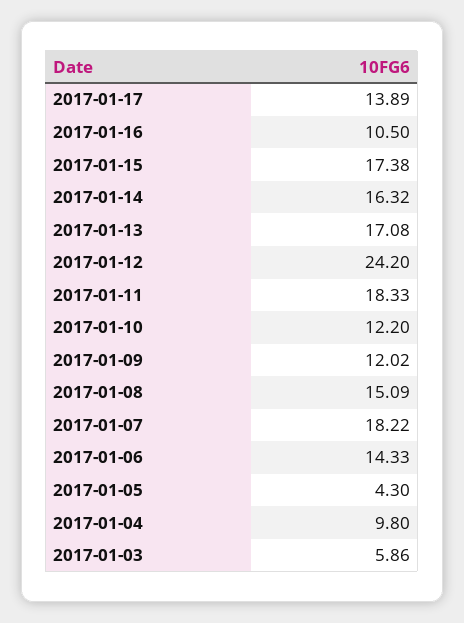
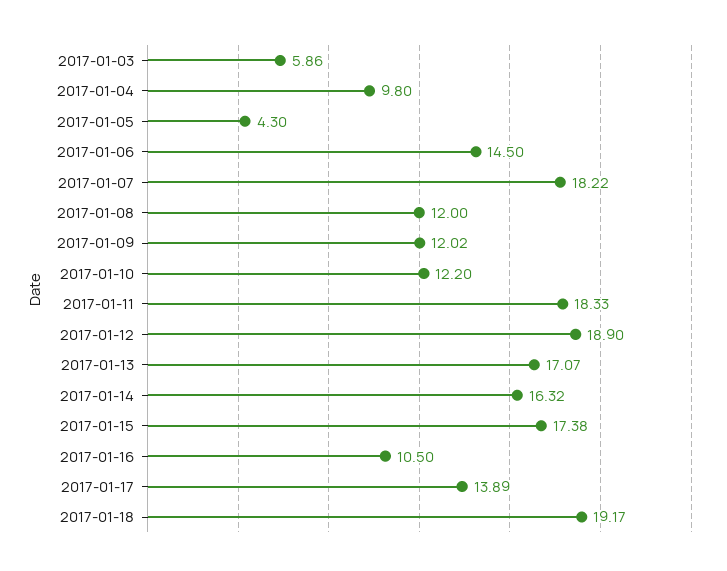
2017-01-13: 17.08 -> 17.07
2017-01-12: 24.2 -> 18.9
2017-01-08: 15.09 -> 12
2017-01-06: 14.33 -> 14.5
2017-01-18: none -> 19.17

